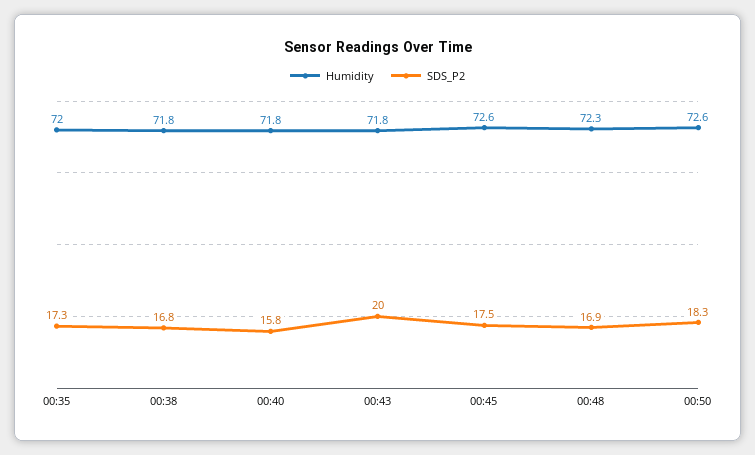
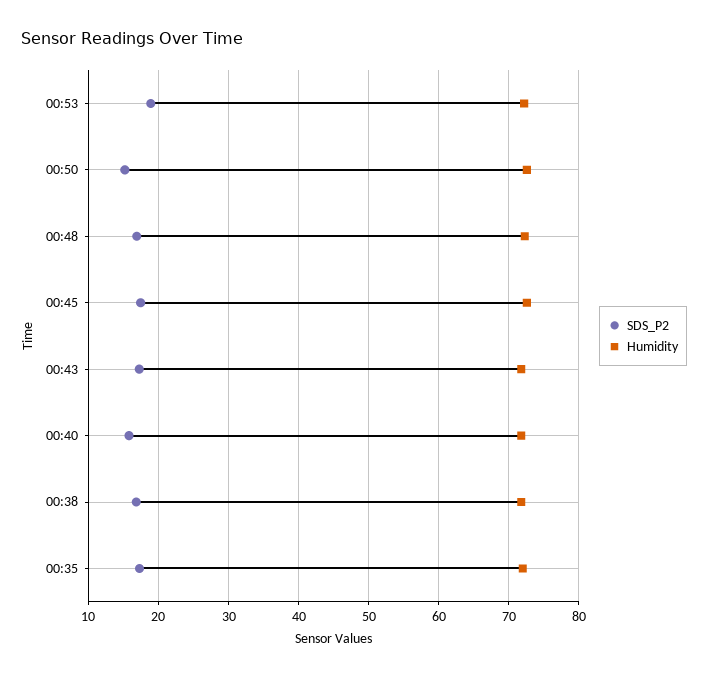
SDS_P2, 00:43: 20 -> 17
SDS_P2, 00:50: 18.3 -> 15
SDS_P2, 00:53: none -> 19
Humidity, 00:53: none -> 72

